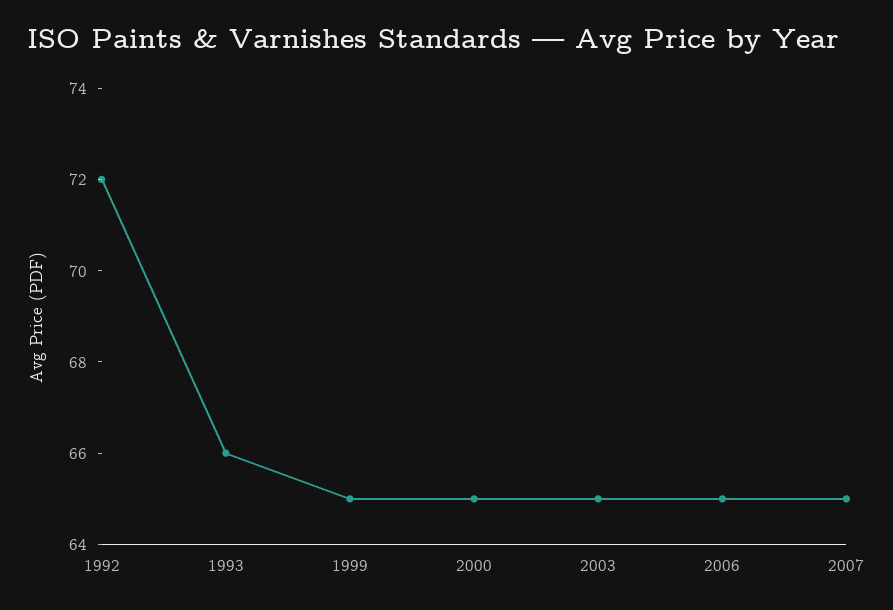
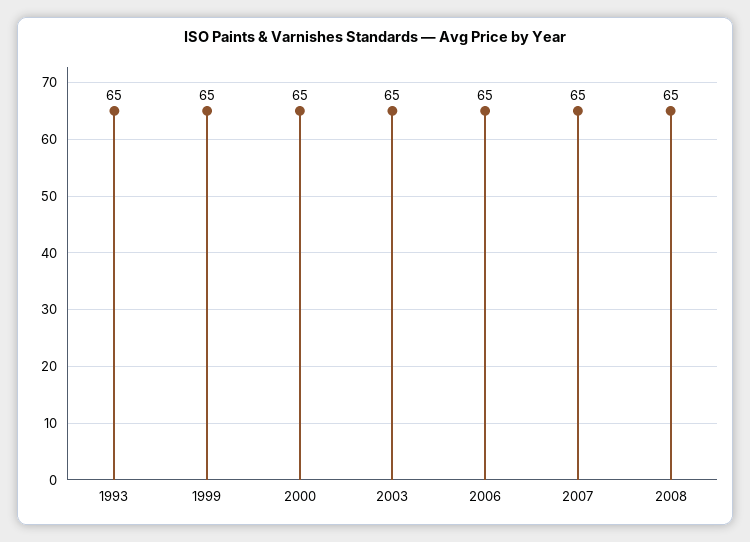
1992: 72 -> none
1993: 66 -> 65
2008: none -> 65

